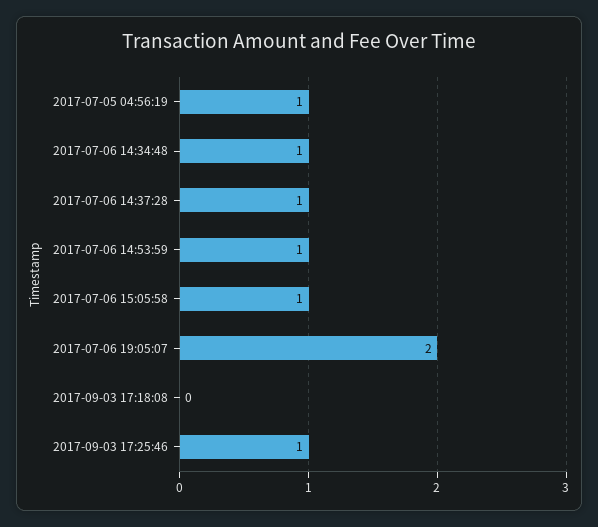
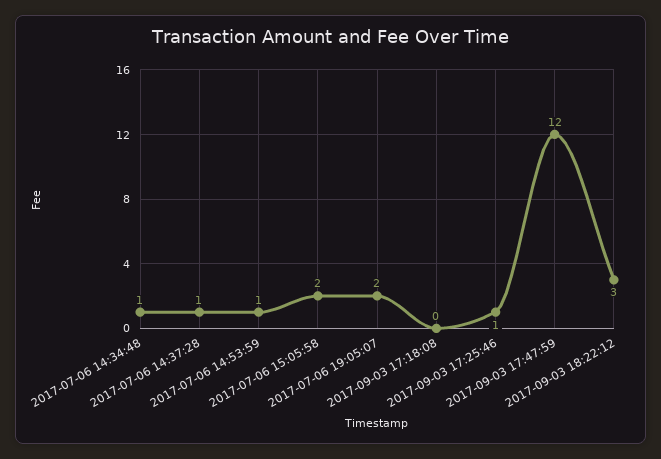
2017-07-05 04:56:19: 1 -> none
2017-07-06 15:05:58: 1 -> 2
2017-09-03 17:47:59: none -> 12
2017-09-03 18:22:12: none -> 3

